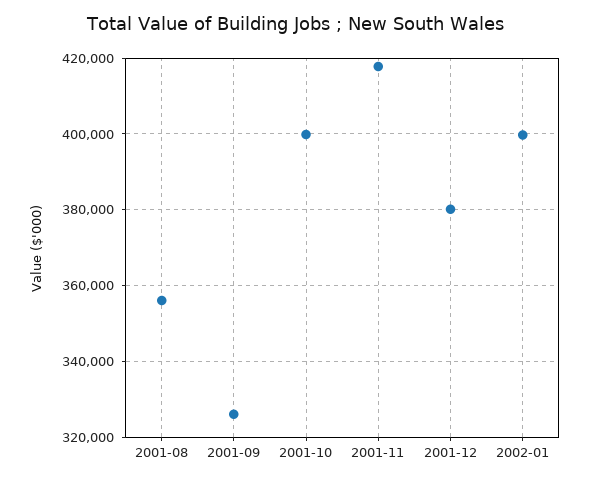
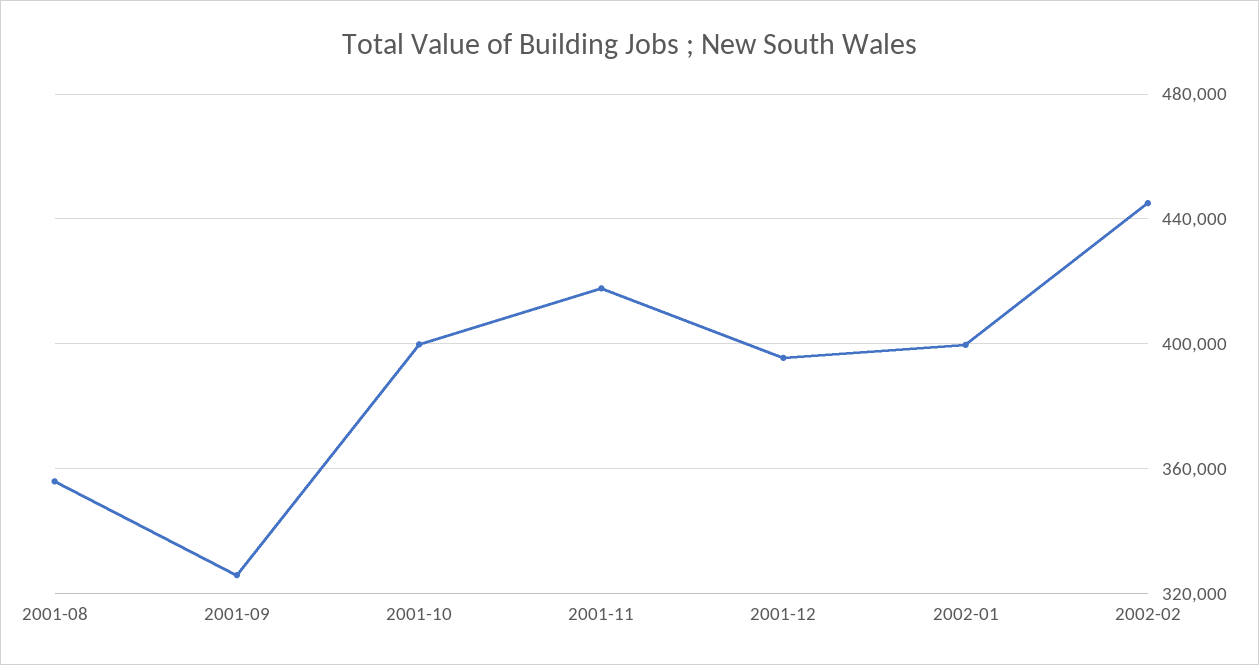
2001-12: 380000 -> 395000
2002-02: none -> 445000

